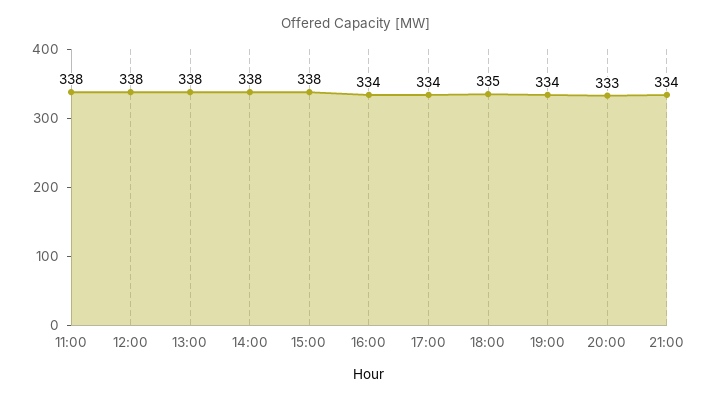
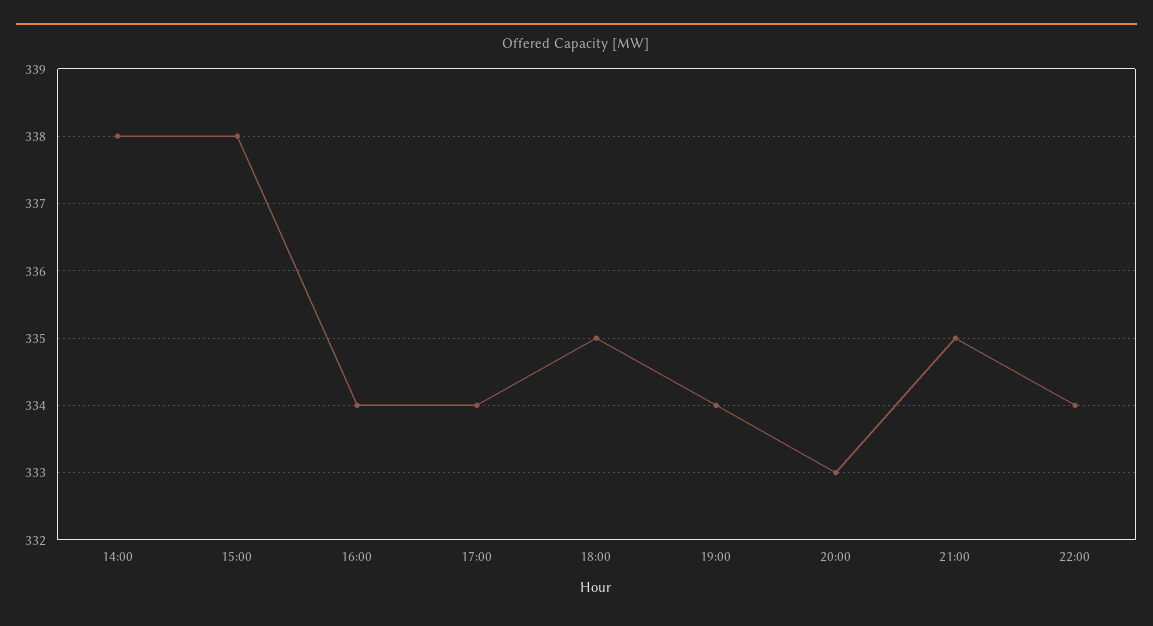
11:00: 338 -> none
12:00: 338 -> none
13:00: 338 -> none
21:00: 334 -> 335
22:00: none -> 334

